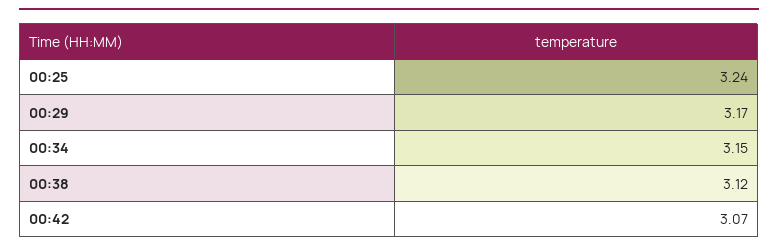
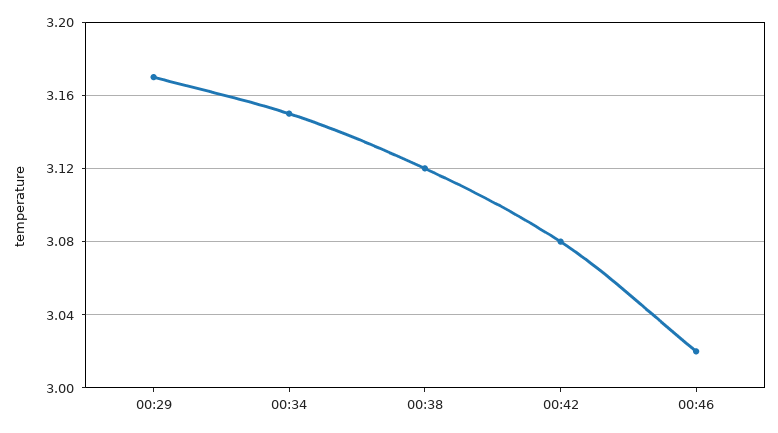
00:25: 3.24 -> none
00:42: 3.07 -> 3.08
00:46: none -> 3.02

